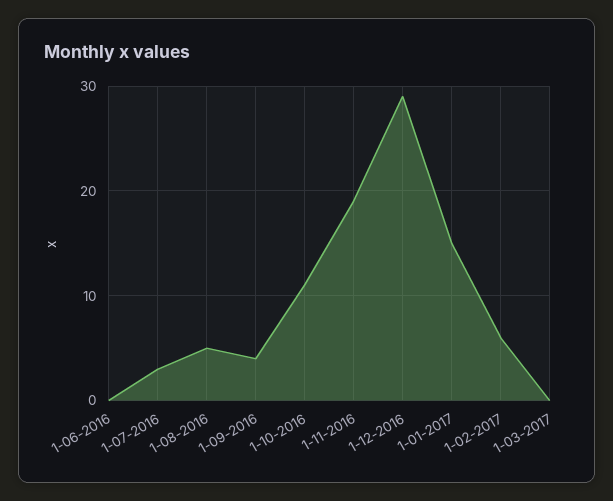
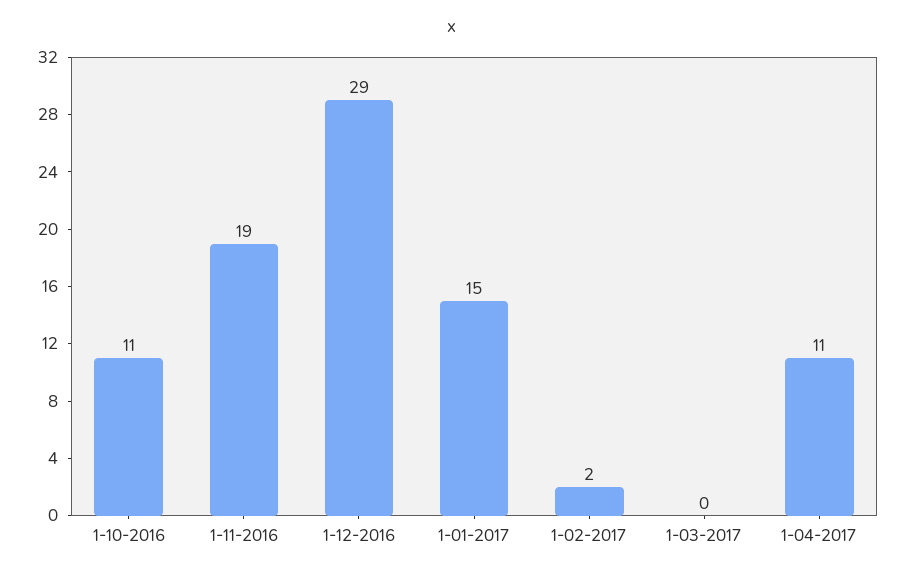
1-06-2016: 0 -> none
1-07-2016: 3 -> none
1-08-2016: 5 -> none
1-09-2016: 4 -> none
1-02-2017: 6 -> 2
1-04-2017: none -> 11

